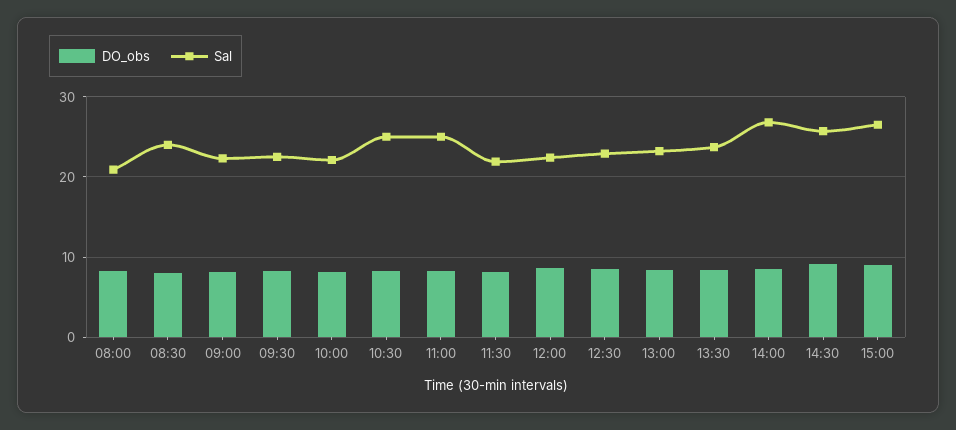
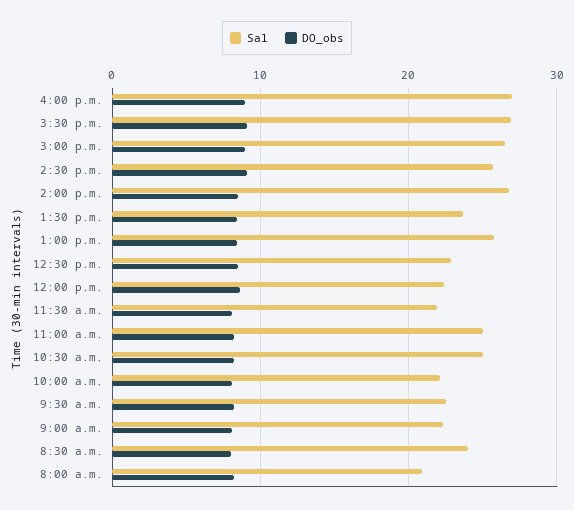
Sal, 13:00: 23 -> 26
Sal, 4:00 p.m.: none -> 27
DO_obs, 4:00 p.m.: none -> 9
Sal, 3:30 p.m.: none -> 27
DO_obs, 3:30 p.m.: none -> 9

